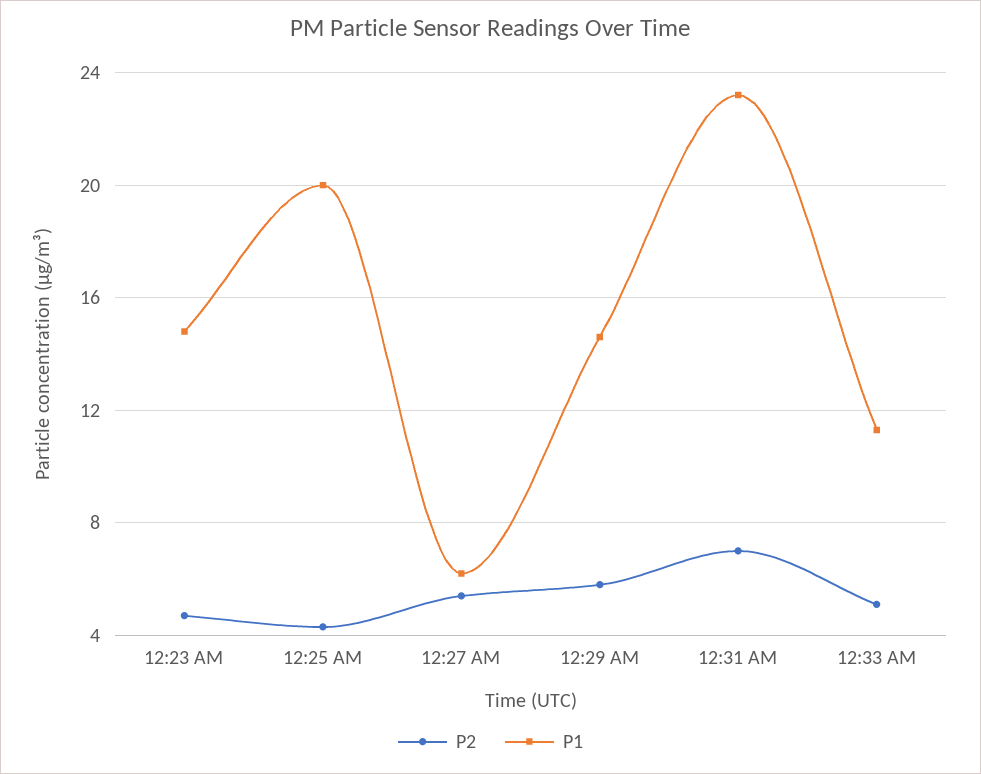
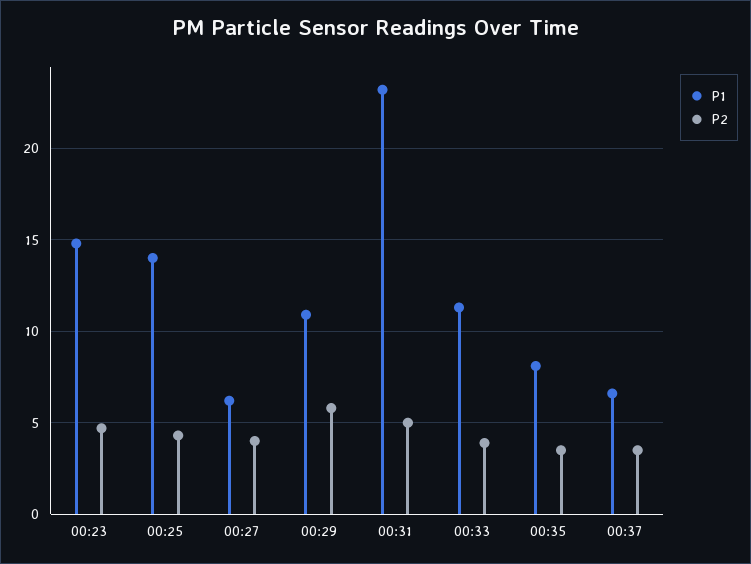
P1, 12:25 AM: 20 -> 14
P2, 12:27 AM: 5.5 -> 4
P1, 12:29 AM: 14.5 -> 11
P2, 12:31 AM: 7 -> 5
P2, 12:33 AM: 5 -> 4
P1, 00:35: none -> 8
P2, 00:35: none -> 3.5
P1, 00:37: none -> 6.5
P2, 00:37: none -> 3.5

